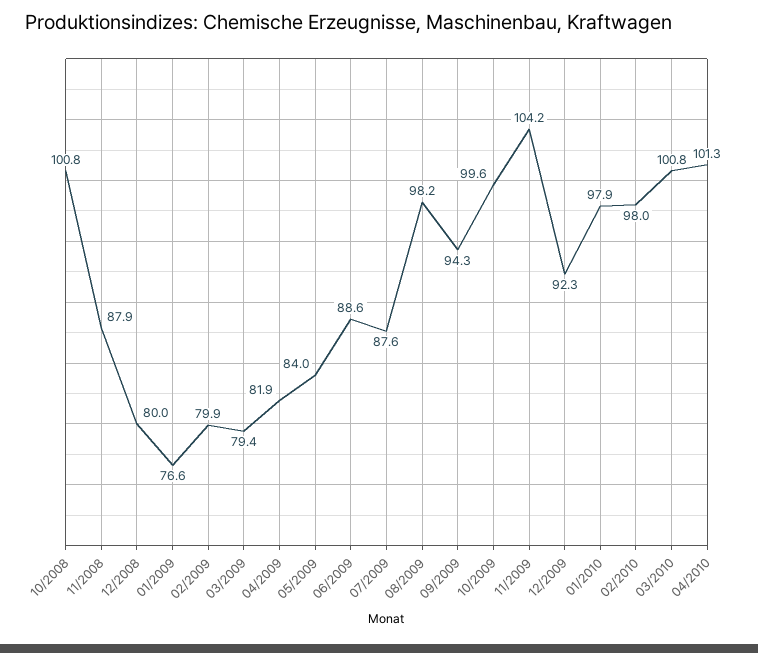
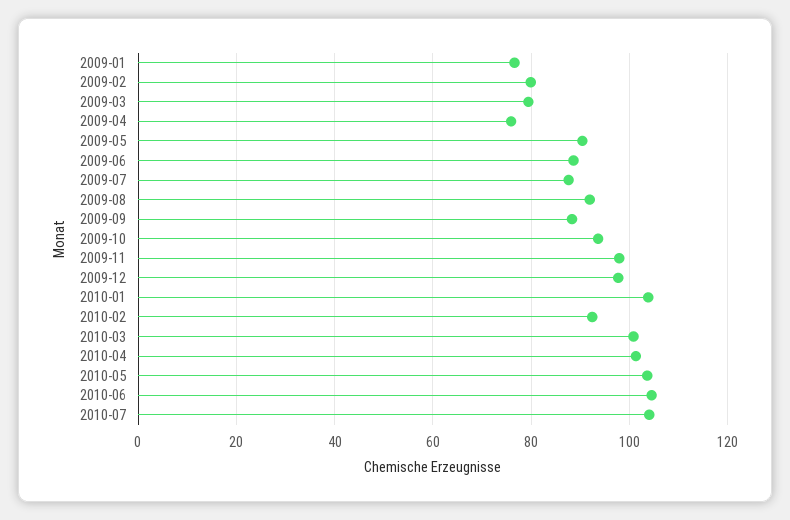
10/2008: 100.8 -> none
11/2008: 87.9 -> none
12/2008: 80 -> none
04/2009: 81.9 -> 76
05/2009: 84 -> 90
08/2009: 98.2 -> 92
09/2009: 94.3 -> 88
10/2009: 99.6 -> 94
11/2009: 104.2 -> 98
12/2009: 92.3 -> 98
01/2010: 97.9 -> 104
02/2010: 98 -> 92
2010-05: none -> 104
2010-06: none -> 104
2010-07: none -> 104

